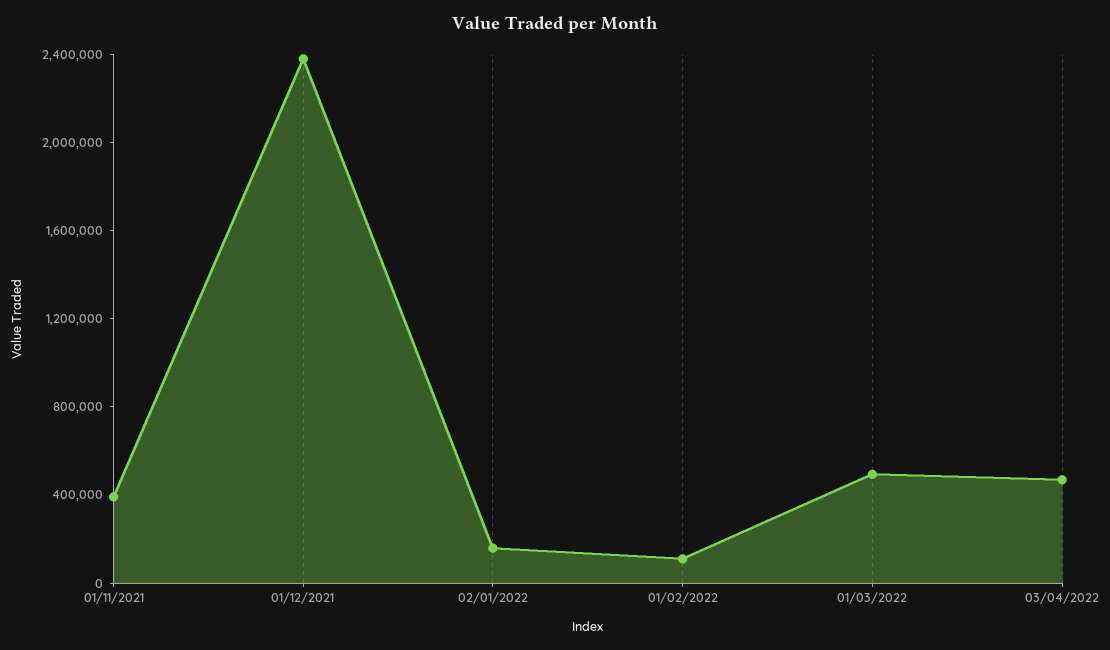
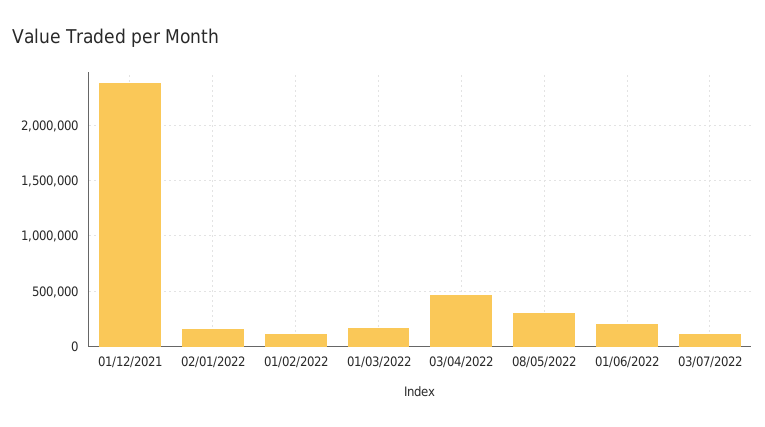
01/11/2021: 400000 -> none
01/03/2022: 500000 -> 200000
08/05/2022: none -> 300000
01/06/2022: none -> 200000
03/07/2022: none -> 100000

